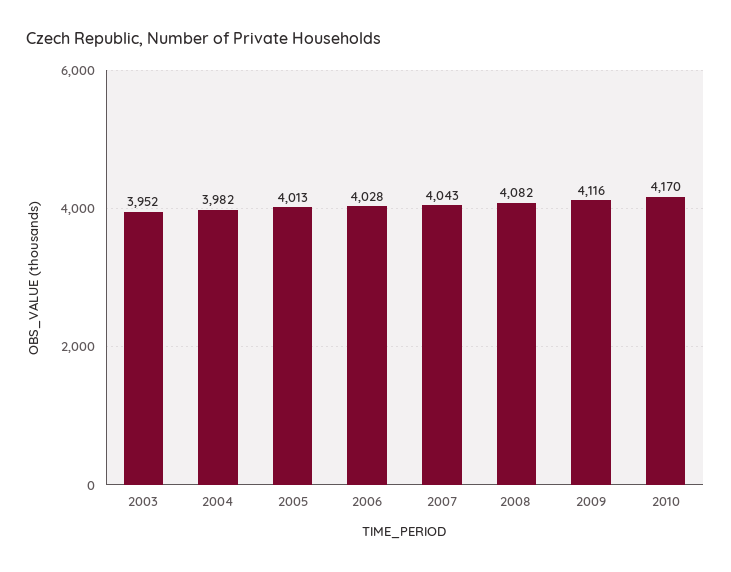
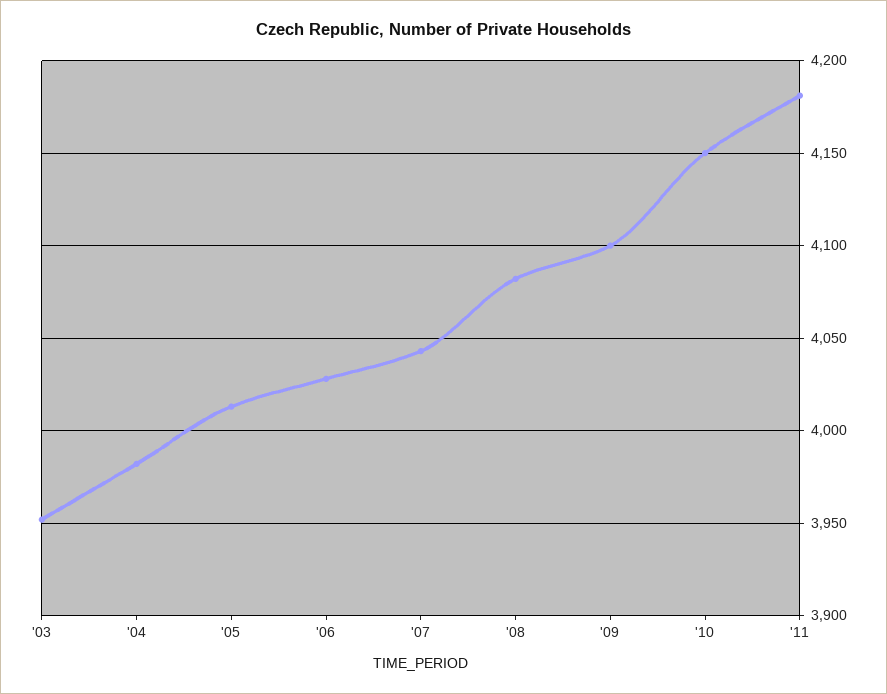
2009: 4116 -> 4100
2010: 4170 -> 4150
'11: none -> 4180

